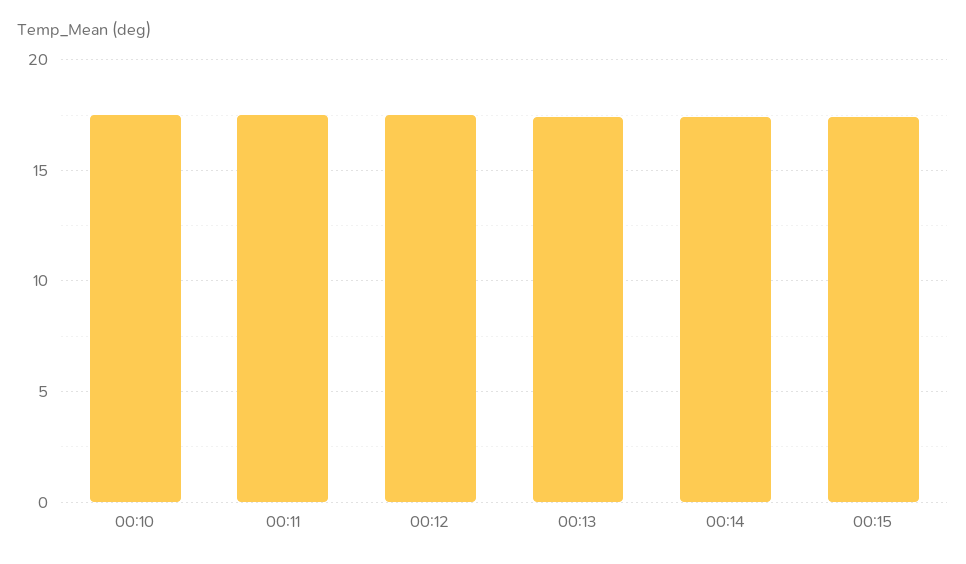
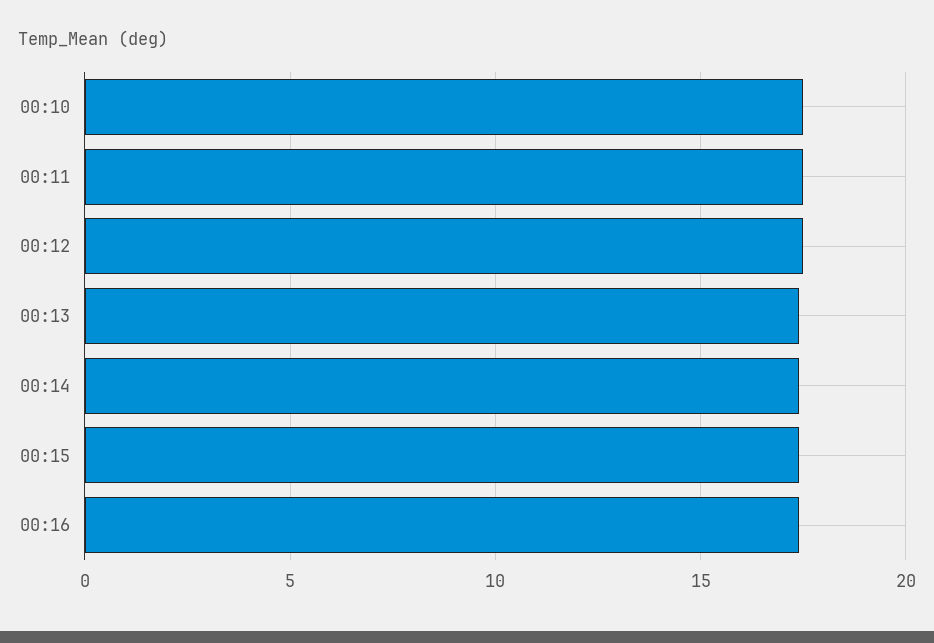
00:16: none -> 17.5

